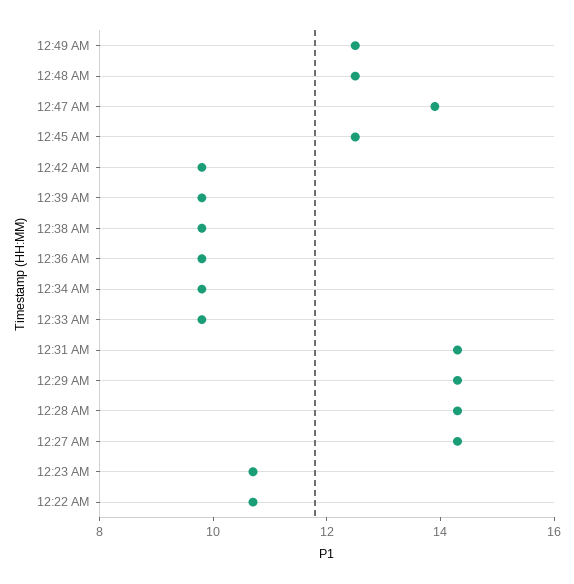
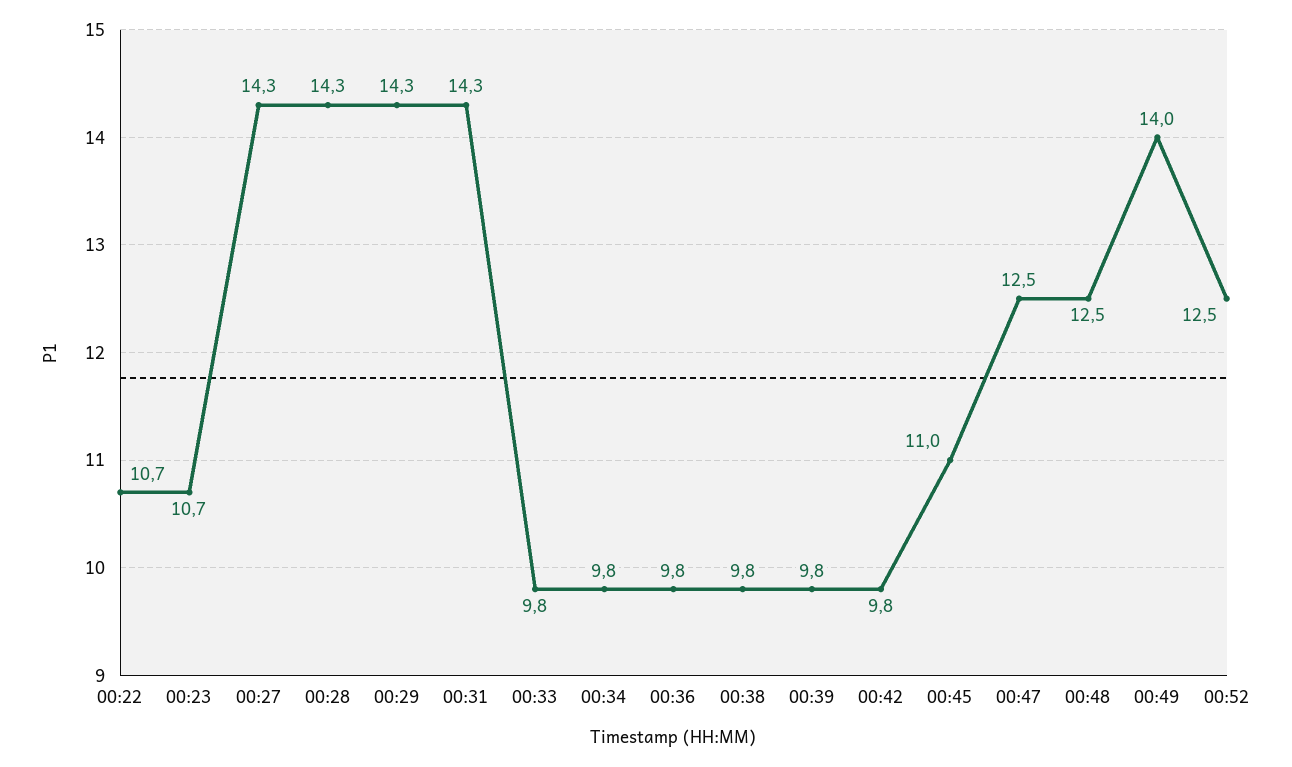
12:49 AM: 12.5 -> 14
12:47 AM: 14 -> 12.5
12:45 AM: 12.5 -> 11
00:52: none -> 12.5

